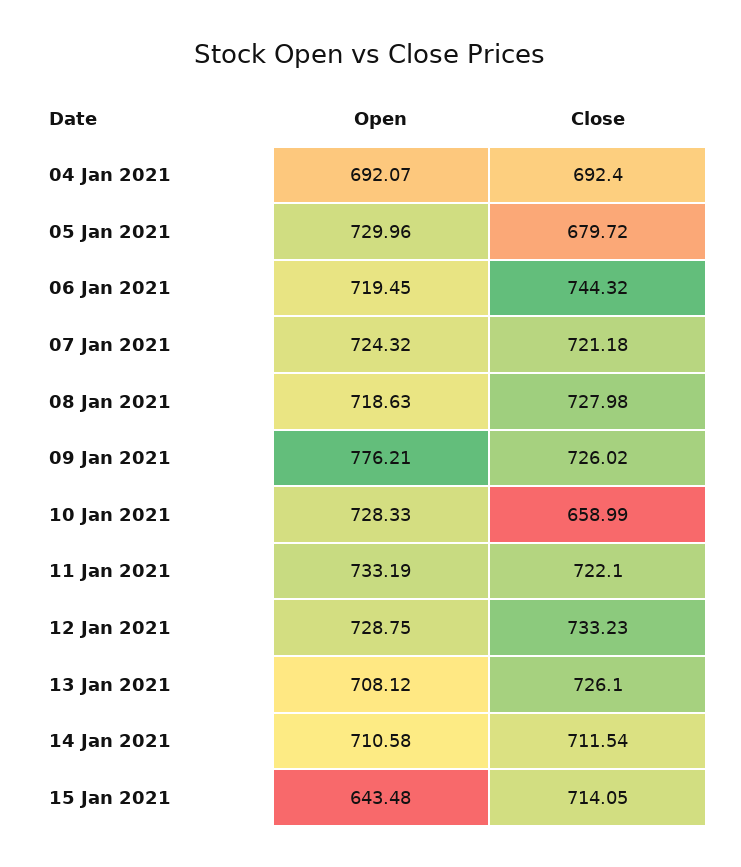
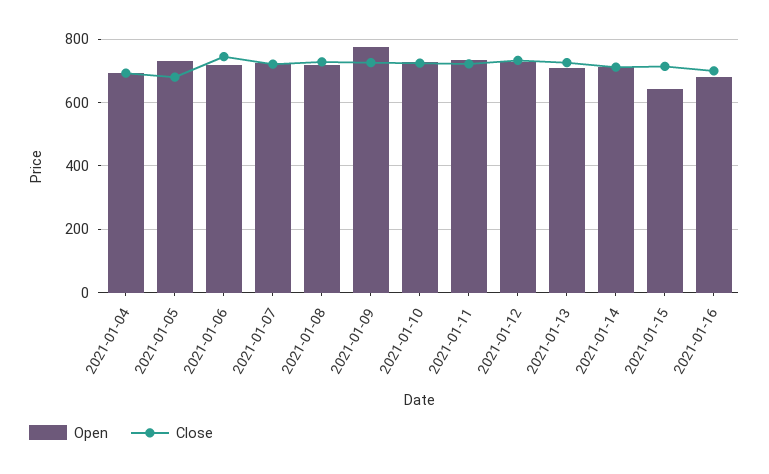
Close, 10 Jan 2021: 658.99 -> 720
Open, 2021-01-16: none -> 680
Close, 2021-01-16: none -> 700

